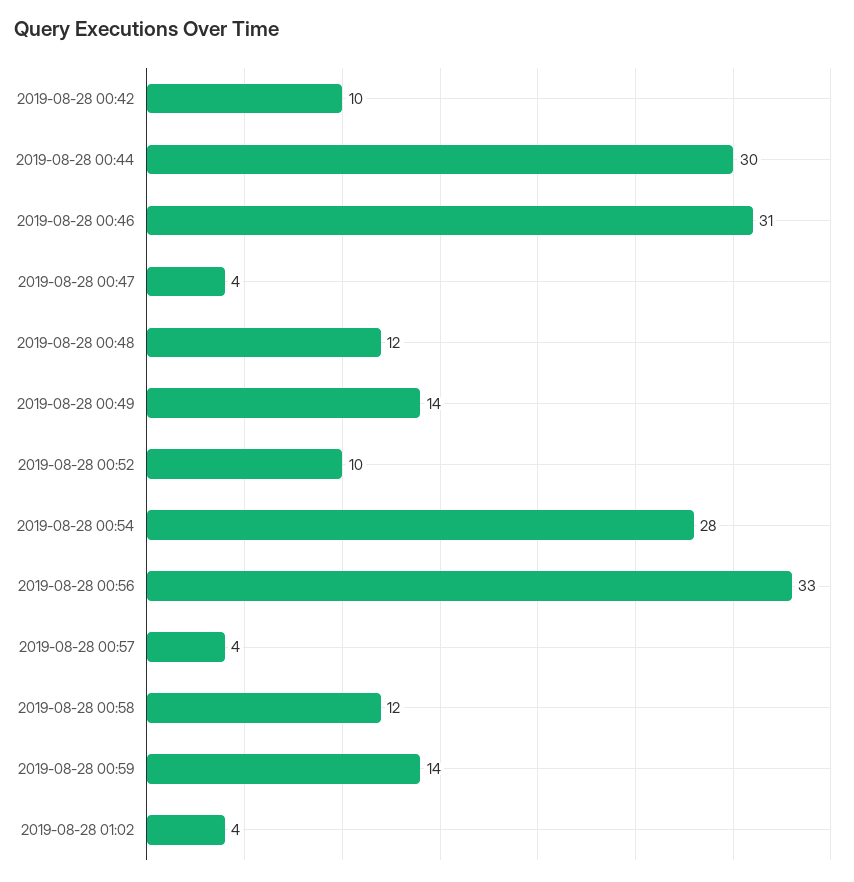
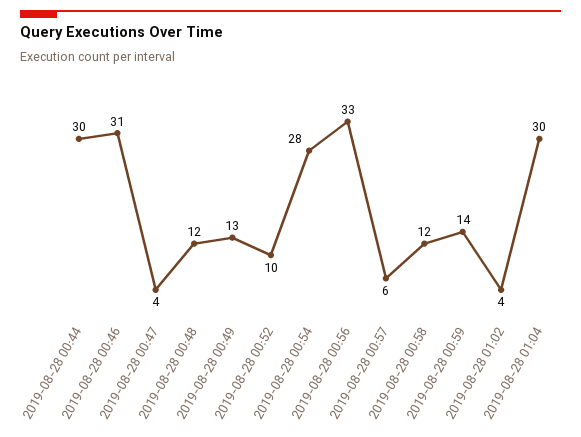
2019-08-28 00:42: 10 -> none
2019-08-28 00:49: 14 -> 13
2019-08-28 00:57: 4 -> 6
2019-08-28 01:04: none -> 30

